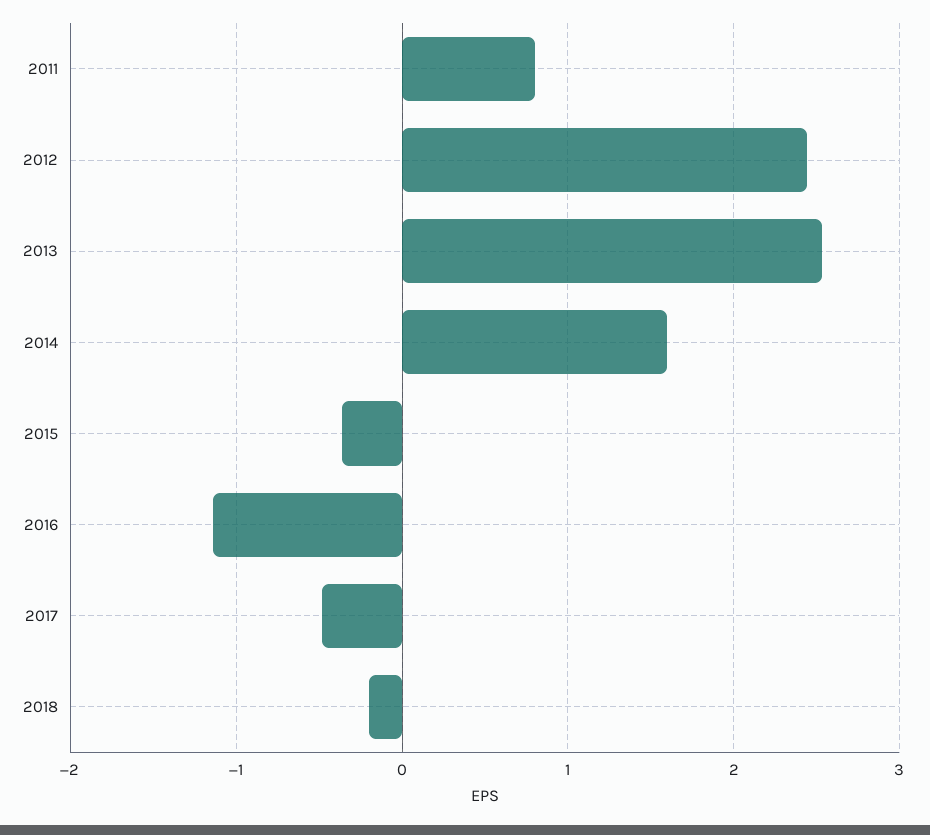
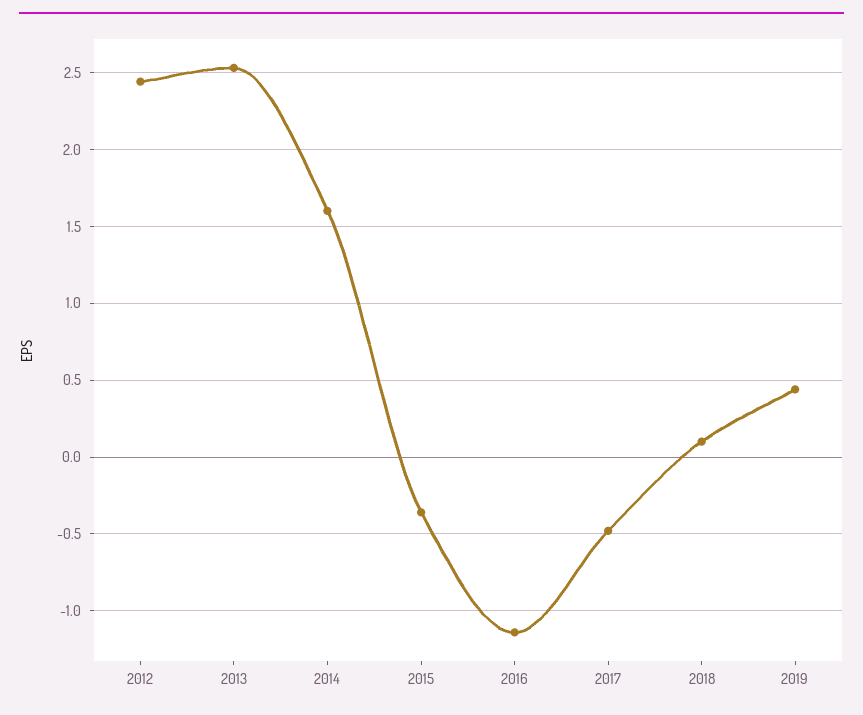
2011: 0.8 -> none
2018: -0.2 -> 0.1
2019: none -> 0.45

